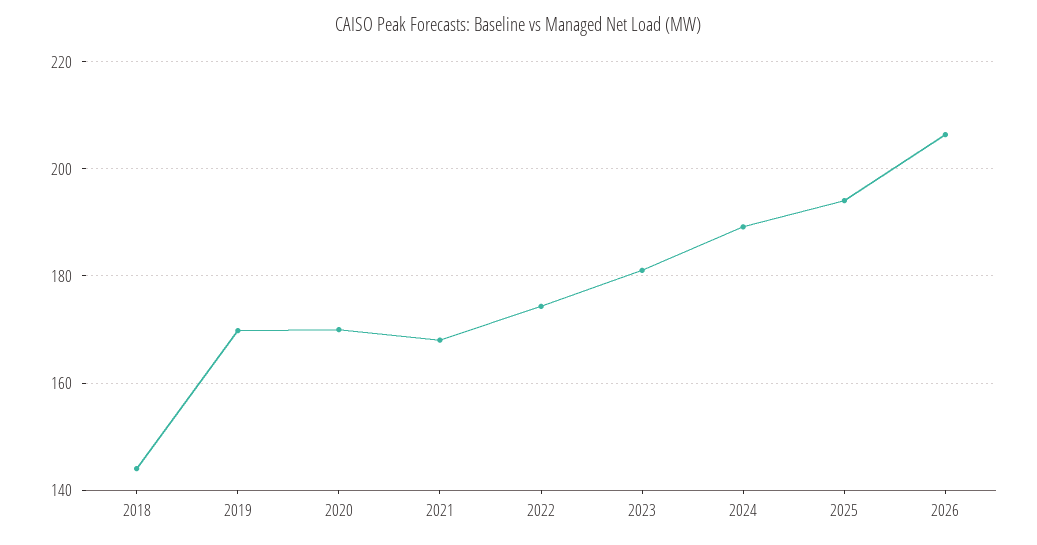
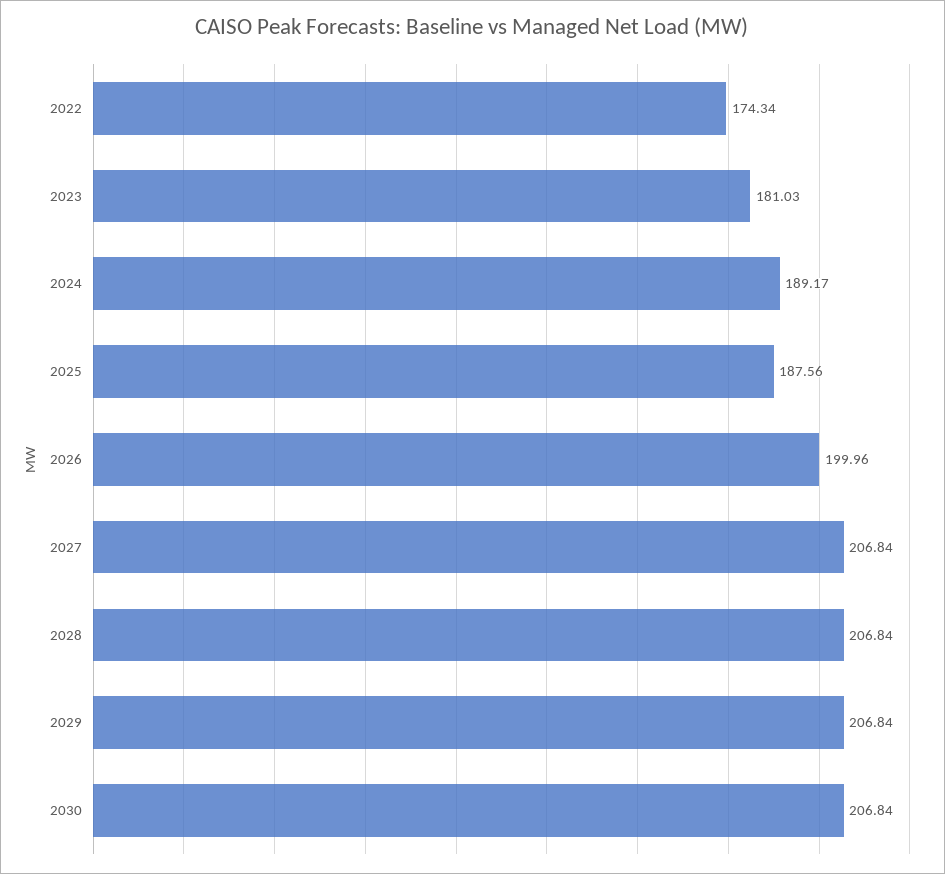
2018: 144 -> none
2019: 170 -> none
2020: 170 -> none
2021: 168 -> none
2025: 194 -> 187.56
2026: 206 -> 199.96
2027: none -> 206.84
2028: none -> 206.84
2029: none -> 206.84
2030: none -> 206.84

